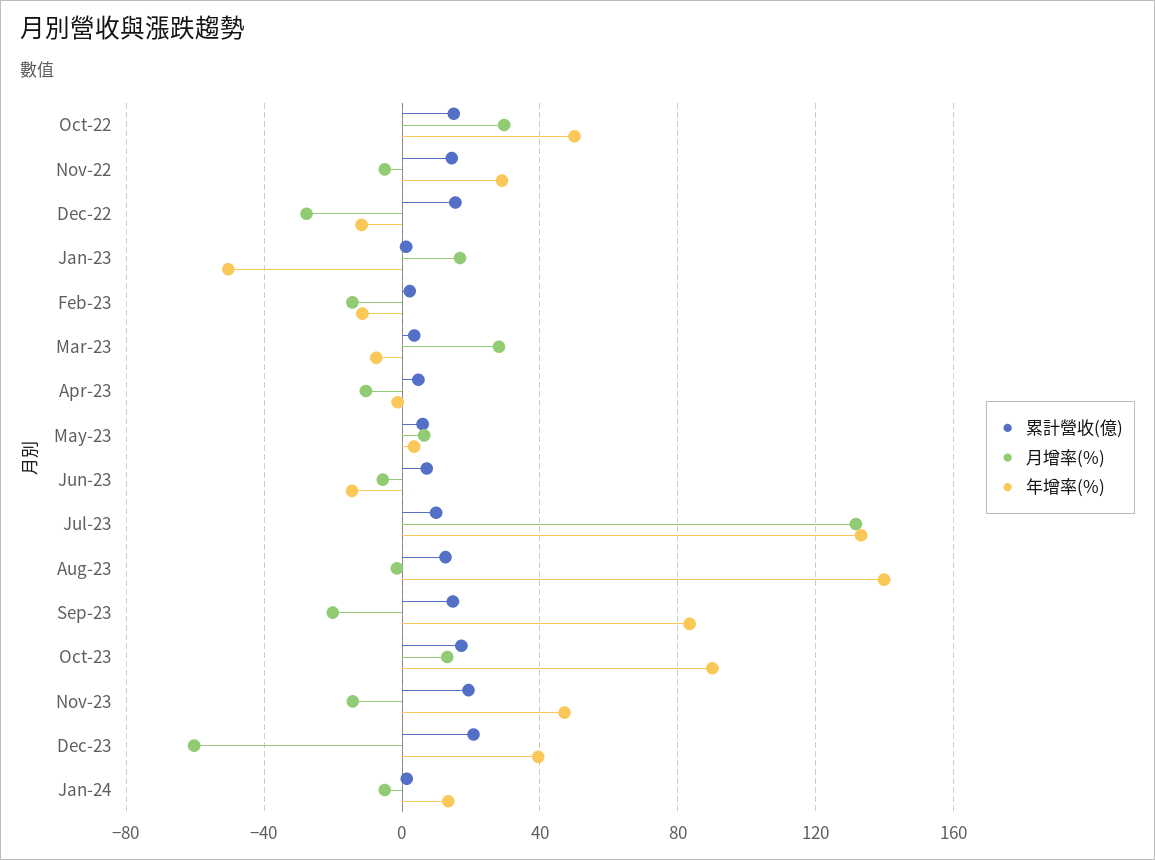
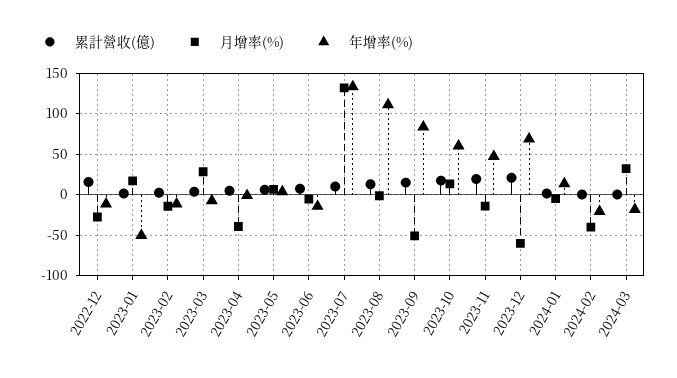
累計營收(億), Oct-22: 15 -> none
月增率(%), Oct-22: 30 -> none
年增率(%), Oct-22: 50 -> none
累計營收(億), Nov-22: 15 -> none
月增率(%), Nov-22: -5 -> none
年增率(%), Nov-22: 30 -> none
月增率(%), Apr-23: -10 -> -40
年增率(%), Aug-23: 140 -> 110
月增率(%), Sep-23: -20 -> -50
年增率(%), Oct-23: 90 -> 60
年增率(%), Dec-23: 40 -> 70
累計營收(億), 2024-02: none -> 0
月增率(%), 2024-02: none -> -40
年增率(%), 2024-02: none -> -20
累計營收(億), 2024-03: none -> 0
月增率(%), 2024-03: none -> 30
年增率(%), 2024-03: none -> -20

